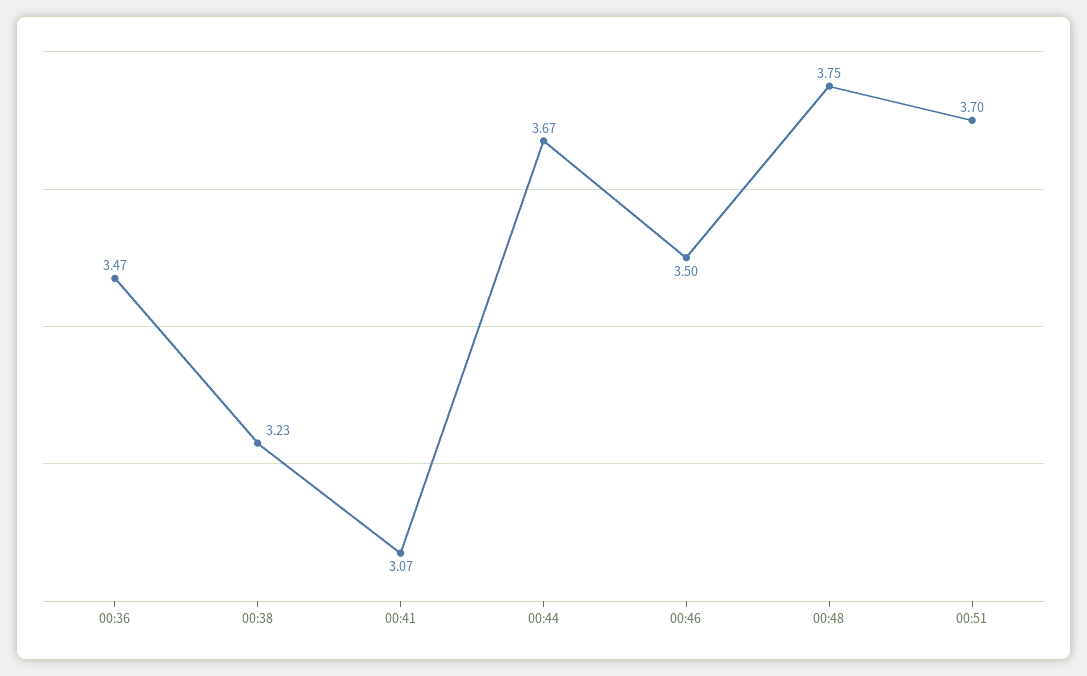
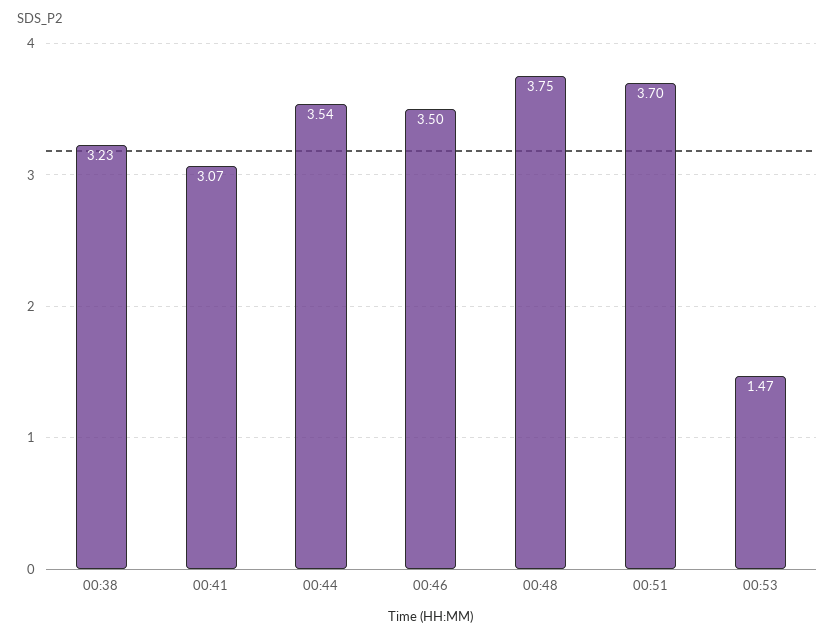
00:36: 3.47 -> none
00:44: 3.67 -> 3.54
00:53: none -> 1.47

